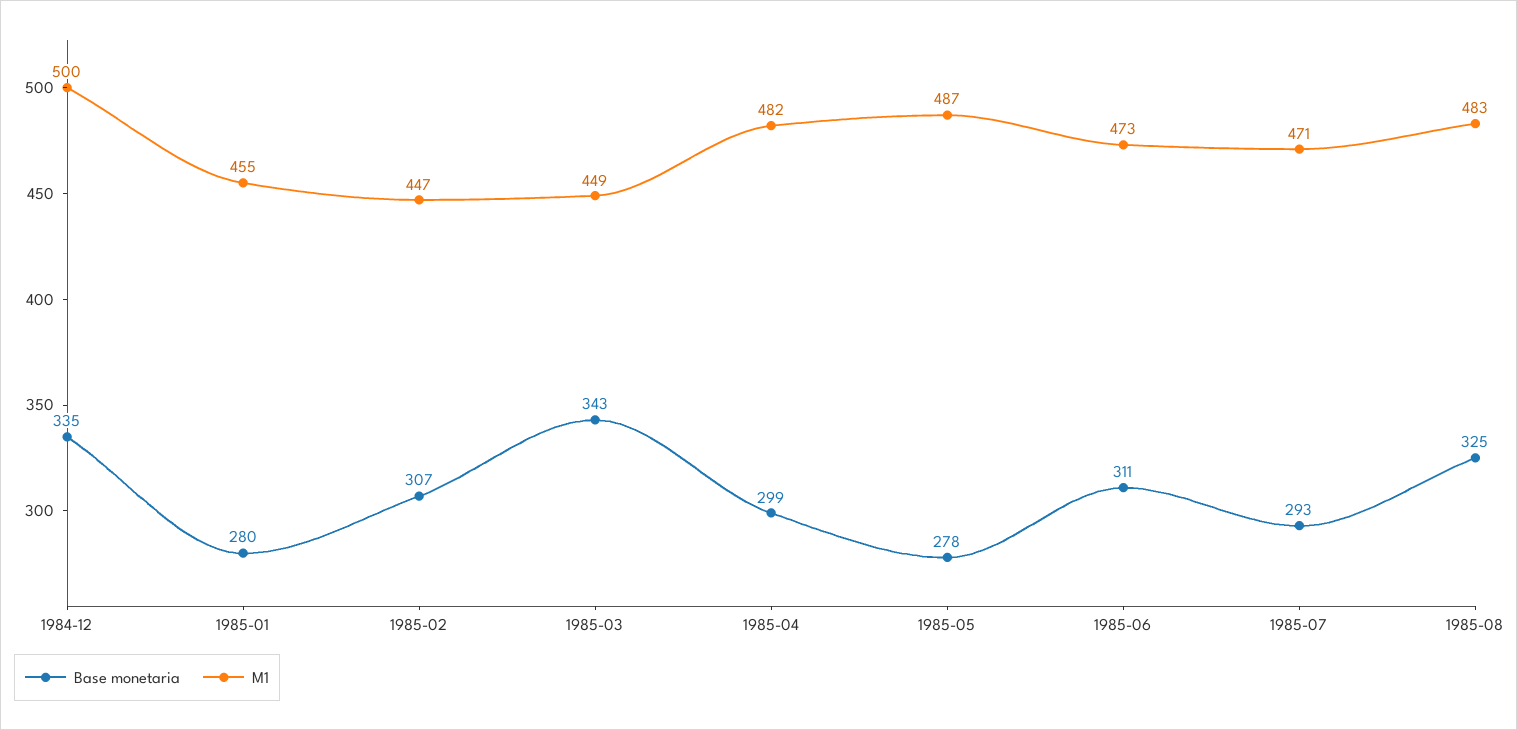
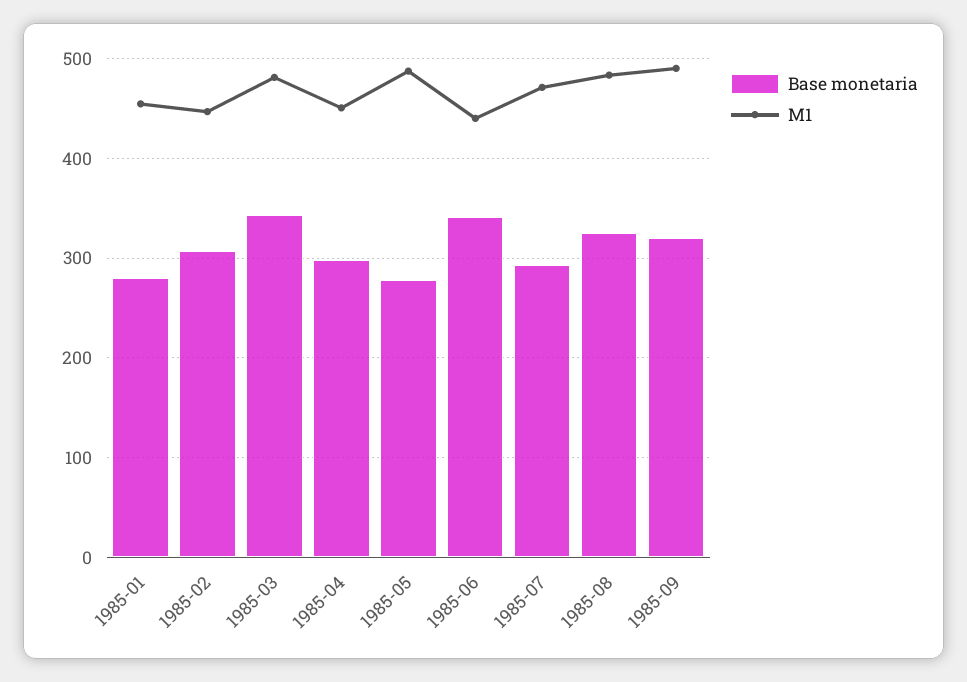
Base monetaria, 1984-12: 335 -> none
M1, 1984-12: 500 -> none
M1, 1985-03: 449 -> 480
M1, 1985-04: 482 -> 450
Base monetaria, 1985-06: 311 -> 340
M1, 1985-06: 473 -> 440
Base monetaria, 1985-09: none -> 320
M1, 1985-09: none -> 490

